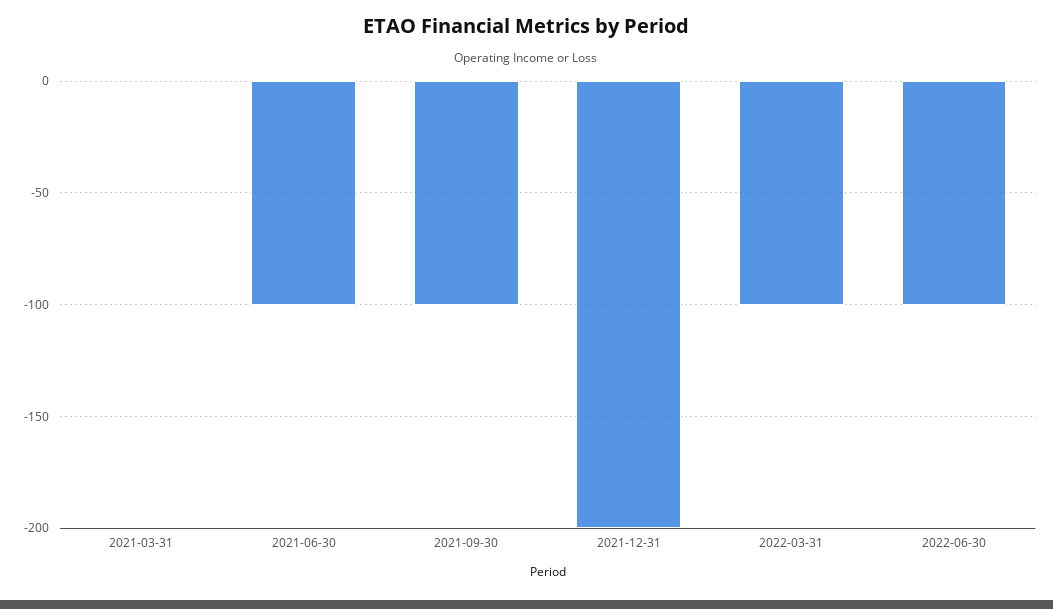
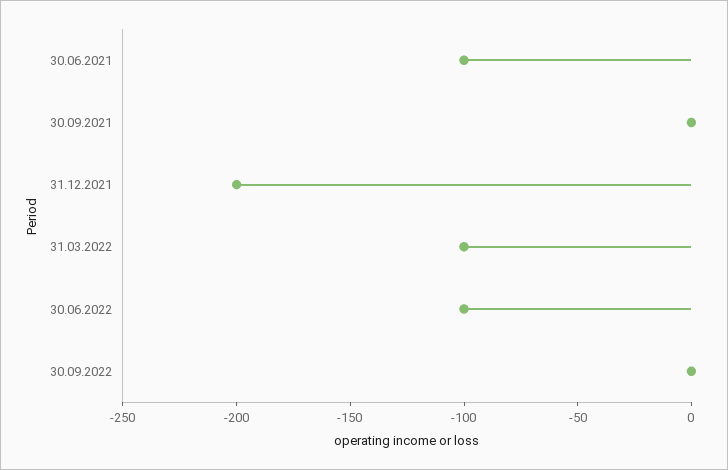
2021-03-31: 0 -> none
2021-09-30: -100 -> 0
30.09.2022: none -> 0

